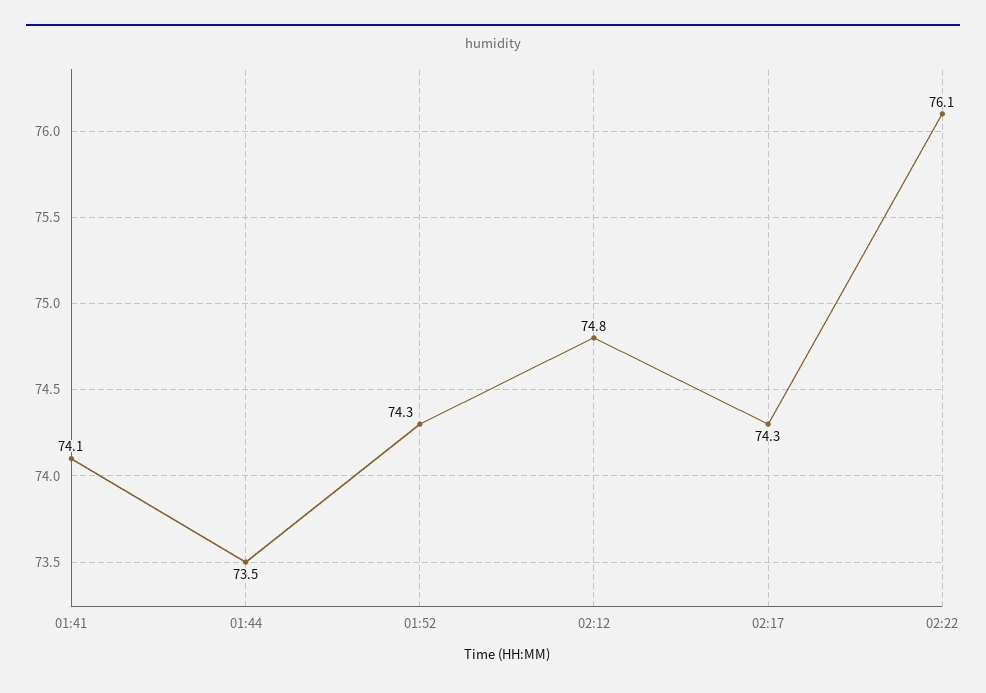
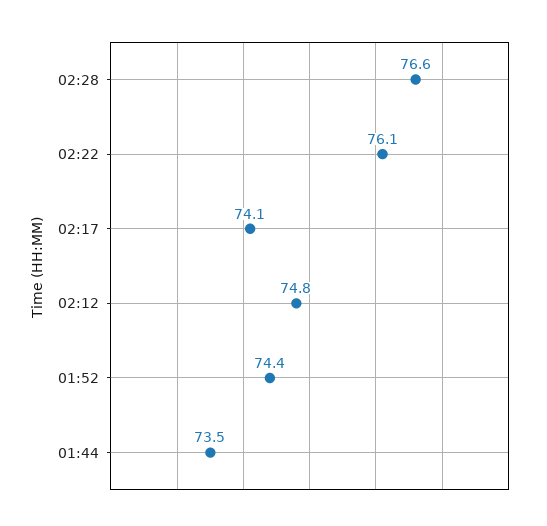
01:41: 74.1 -> none
01:52: 74.3 -> 74.4
02:17: 74.3 -> 74.1
02:28: none -> 76.6

